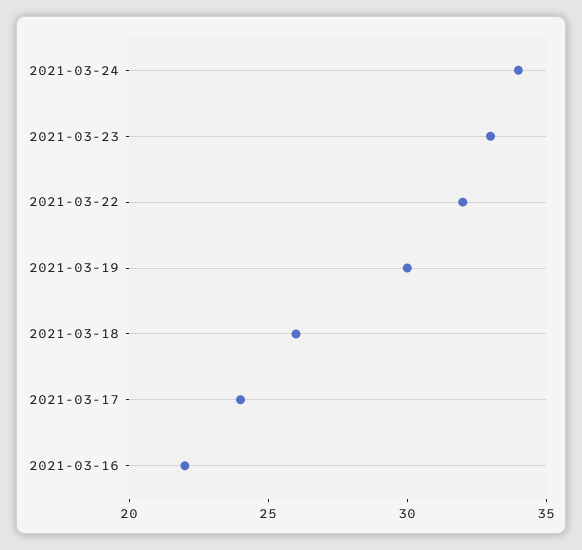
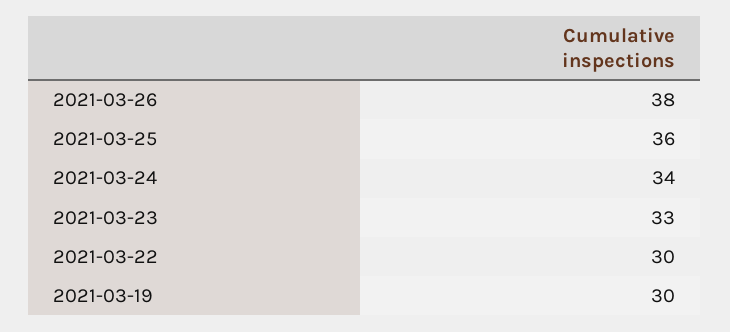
2021-03-22: 32 -> 30
2021-03-18: 26 -> none
2021-03-17: 24 -> none
2021-03-16: 22 -> none
2021-03-26: none -> 38
2021-03-25: none -> 36

